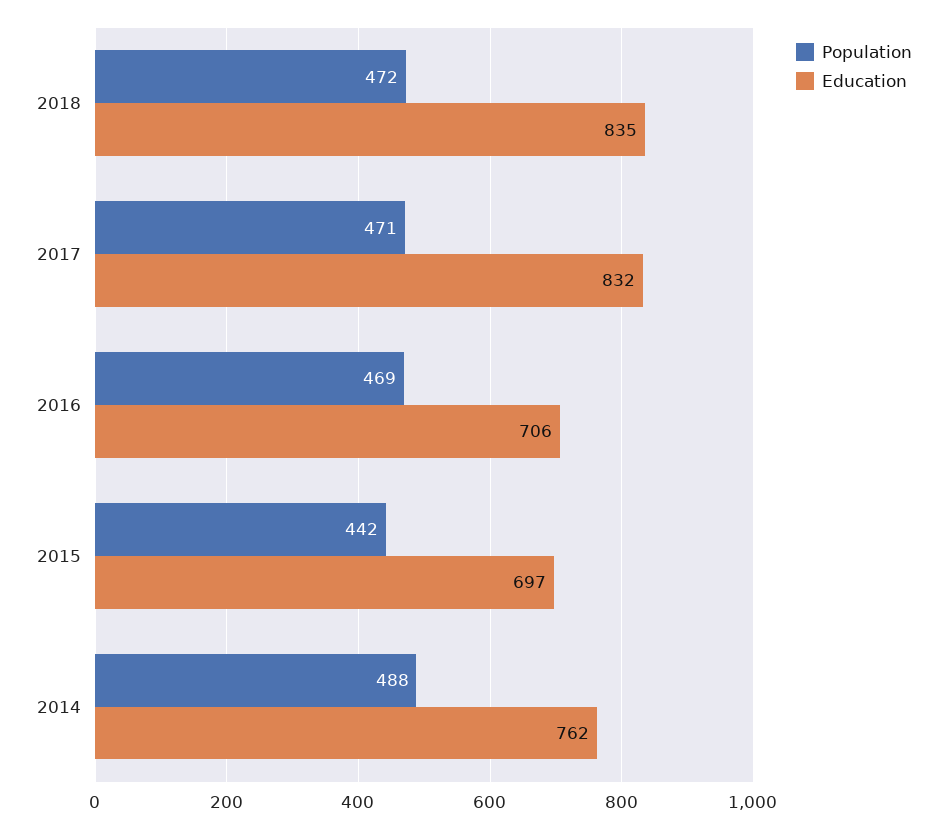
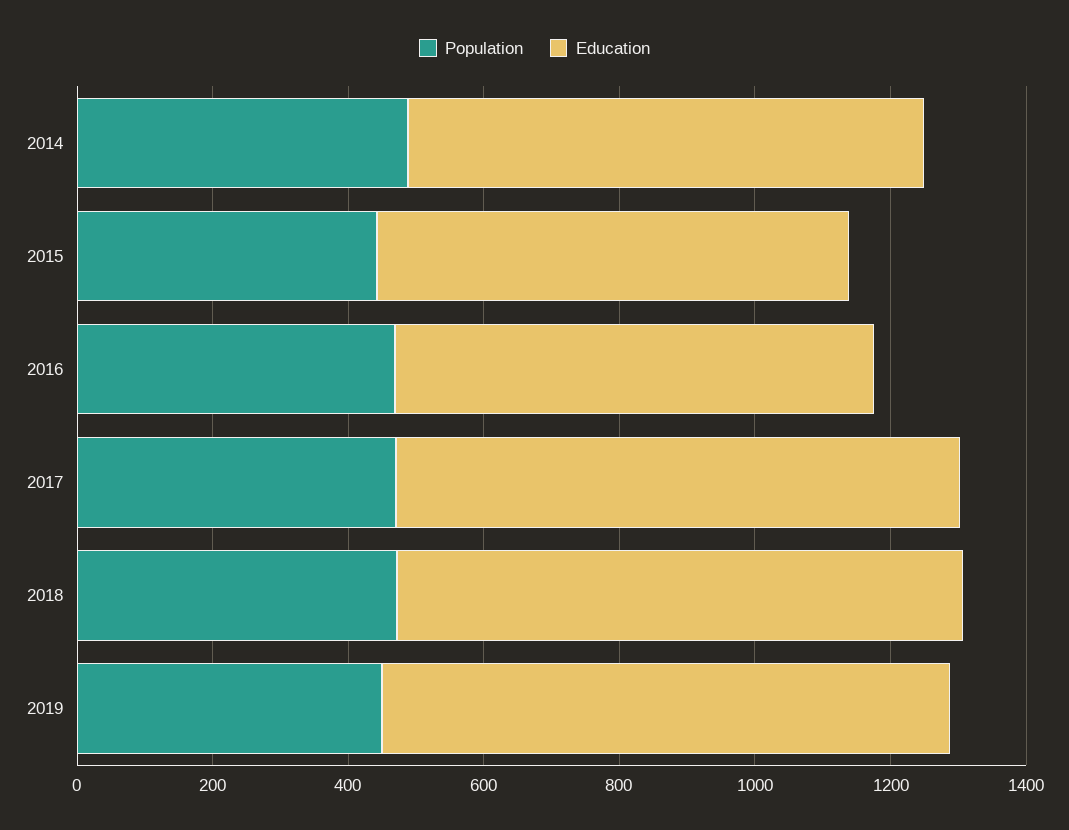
Population, 2019: none -> 450
Education, 2019: none -> 850

